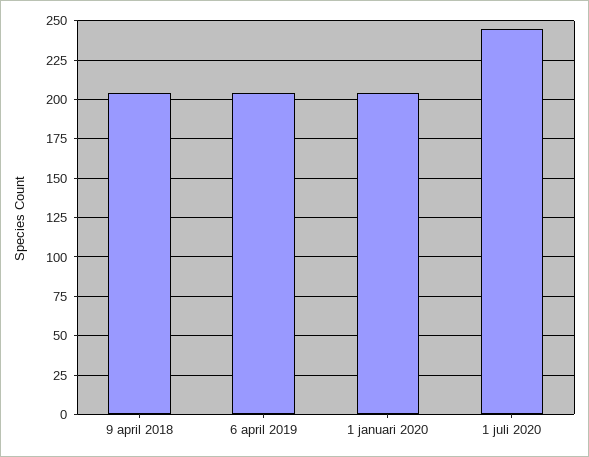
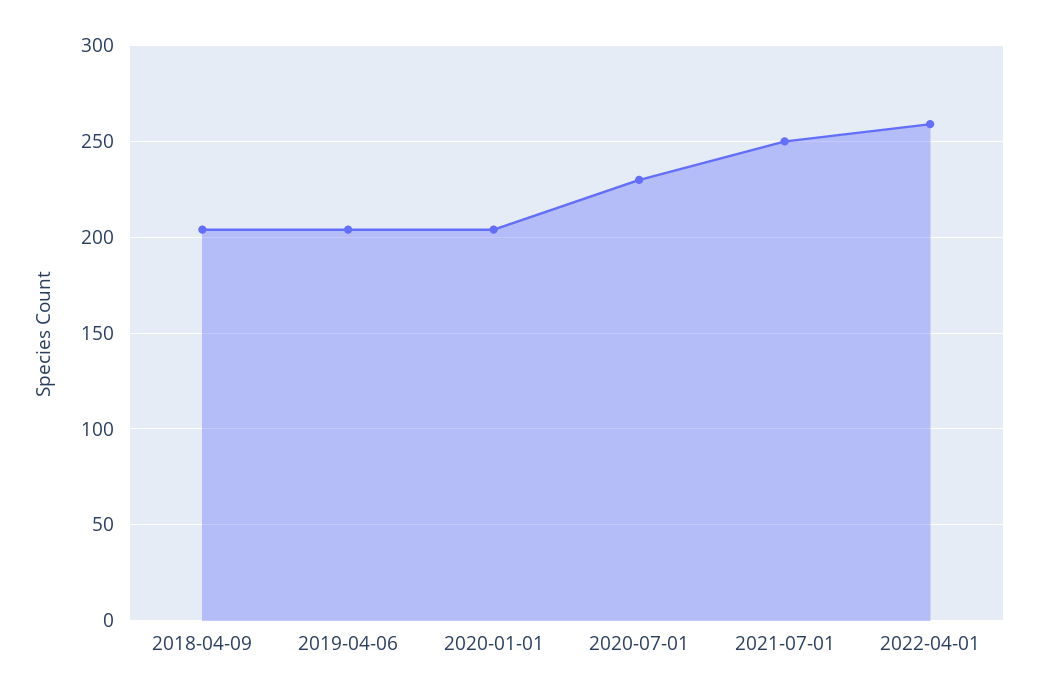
1 juli 2020: 245 -> 230
2021-07-01: none -> 250
2022-04-01: none -> 260

